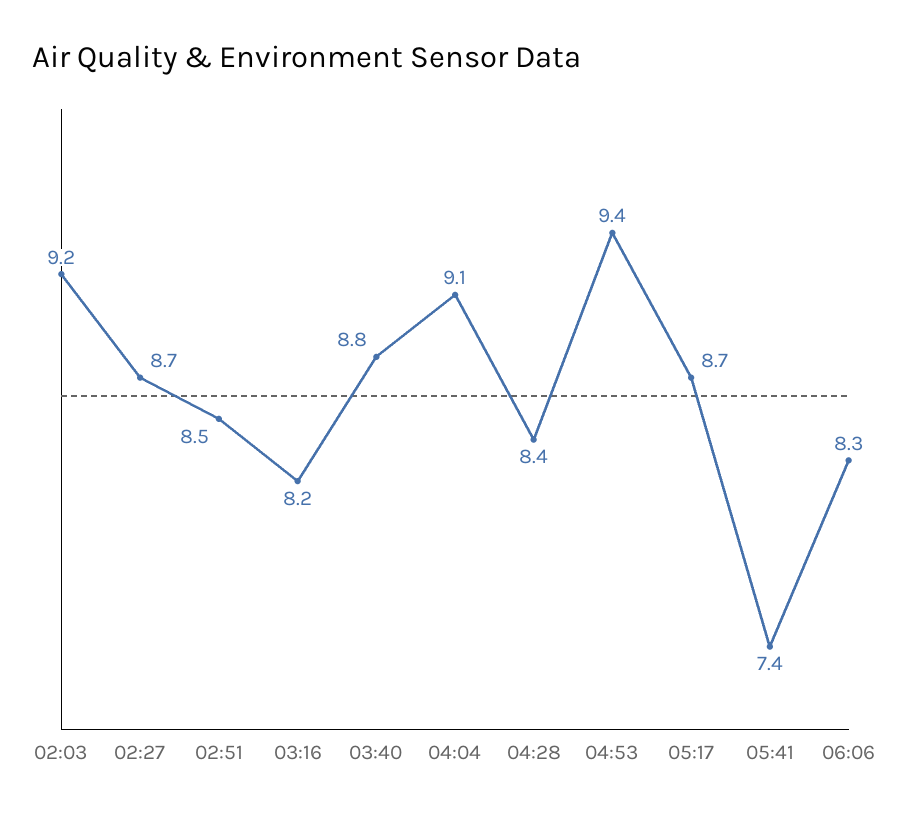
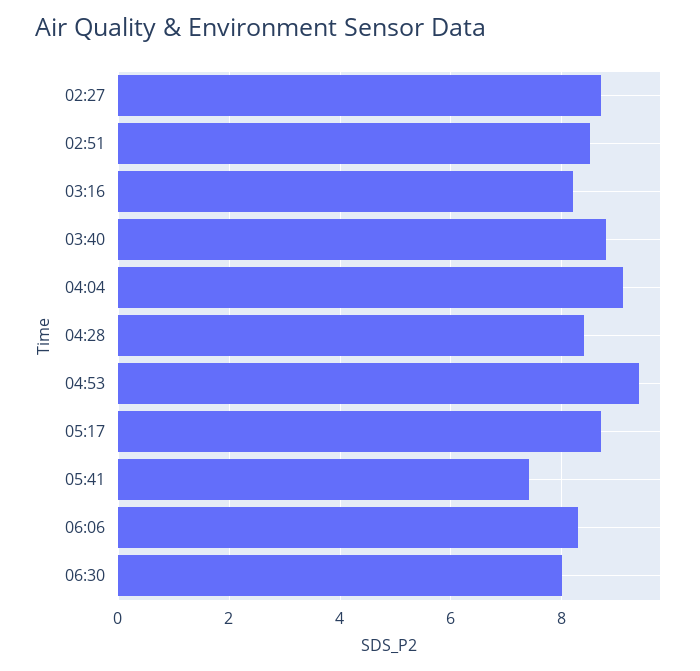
02:03: 9.2 -> none
06:30: none -> 8

